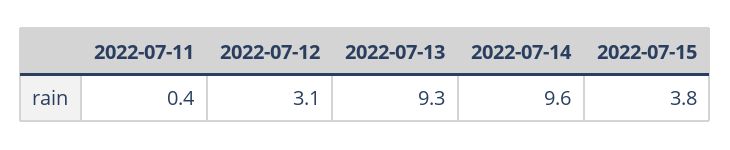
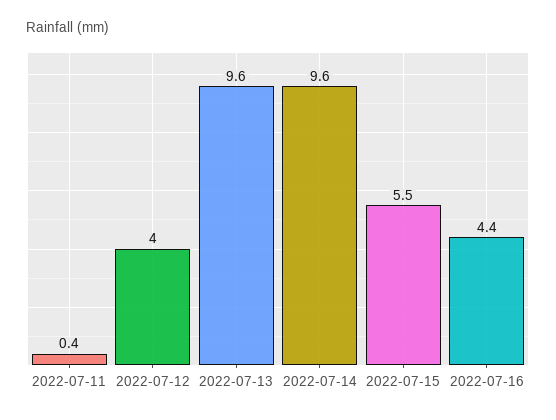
2022-07-12: 3.1 -> 4
2022-07-13: 9.3 -> 9.6
2022-07-15: 3.8 -> 5.5
2022-07-16: none -> 4.4

